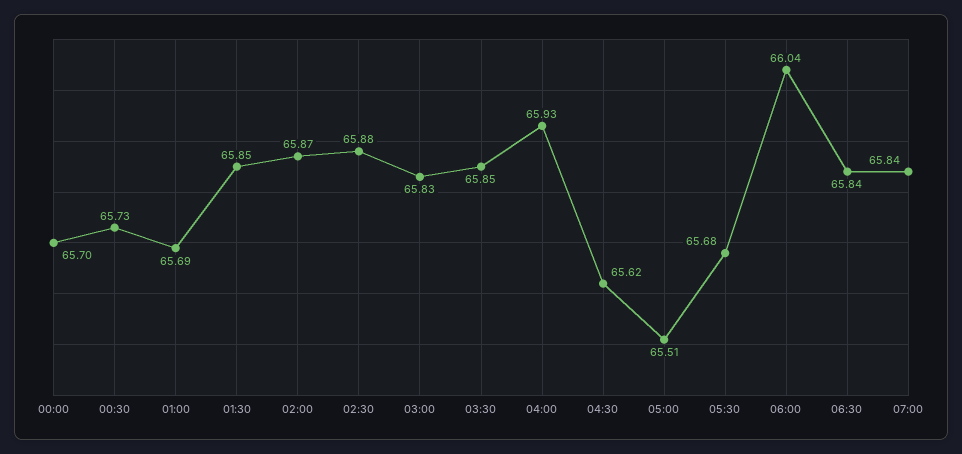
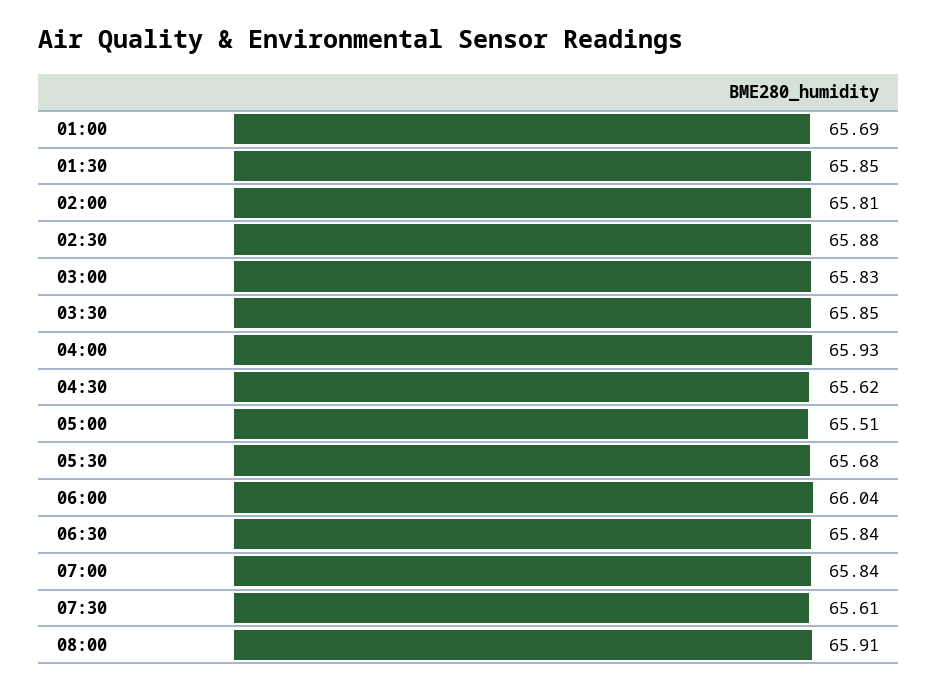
00:00: 65.7 -> none
00:30: 65.73 -> none
02:00: 65.87 -> 65.81
07:30: none -> 65.61
08:00: none -> 65.91

